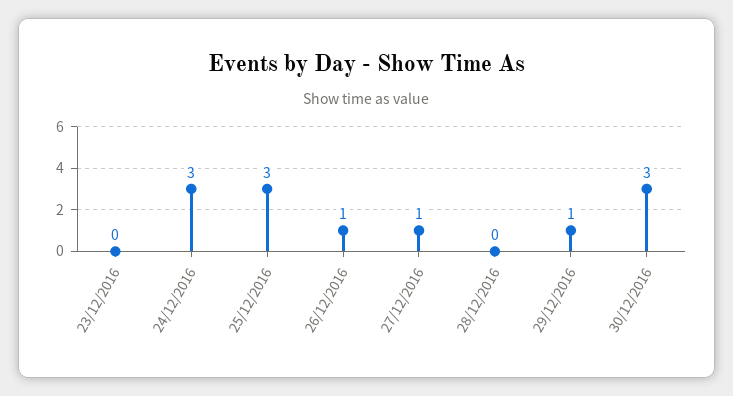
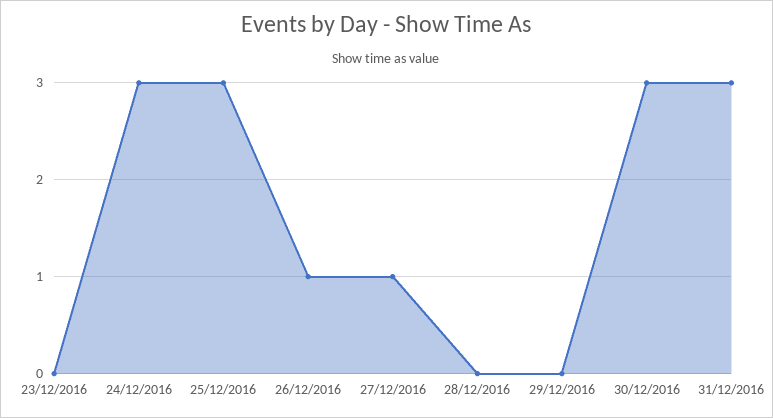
29/12/2016: 1 -> 0
31/12/2016: none -> 3

